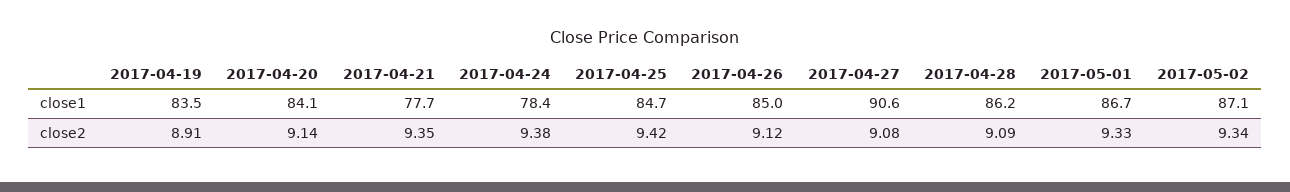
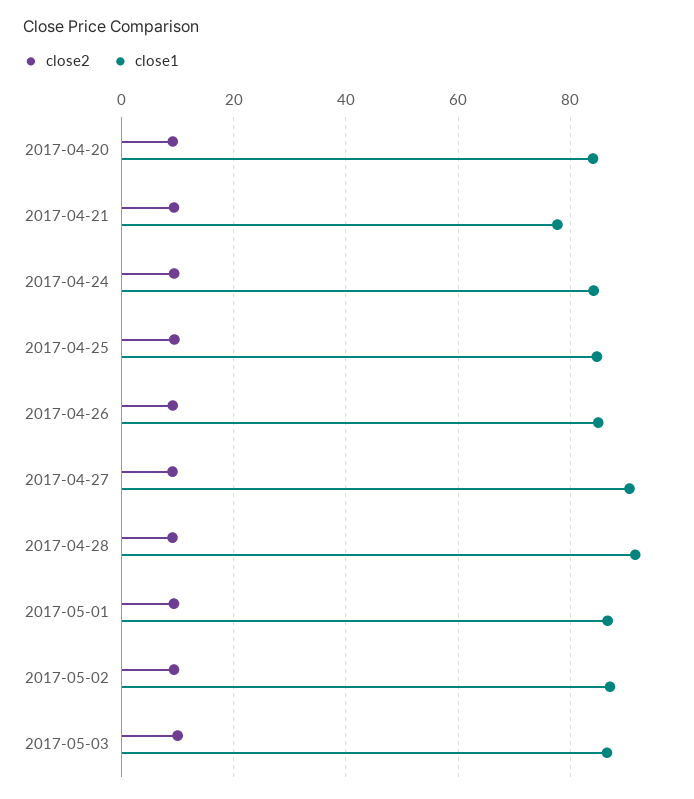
close1, 2017-04-19: 83.5 -> none
close1, 2017-04-24: 78.4 -> 84
close1, 2017-04-28: 86.2 -> 92
close2, 2017-04-19: 8.91 -> none
close2, 2017-05-03: none -> 10
close1, 2017-05-03: none -> 86

